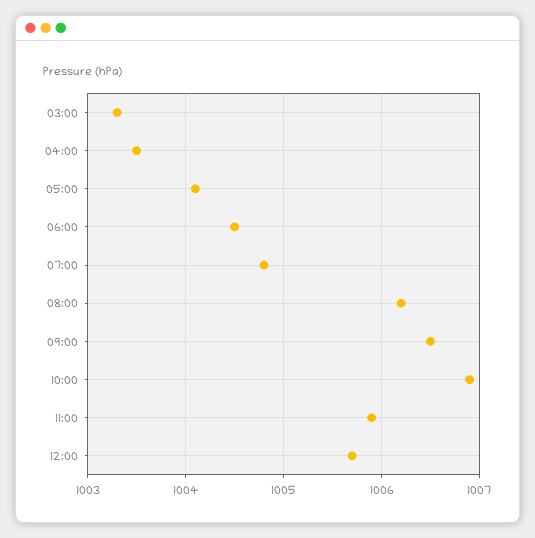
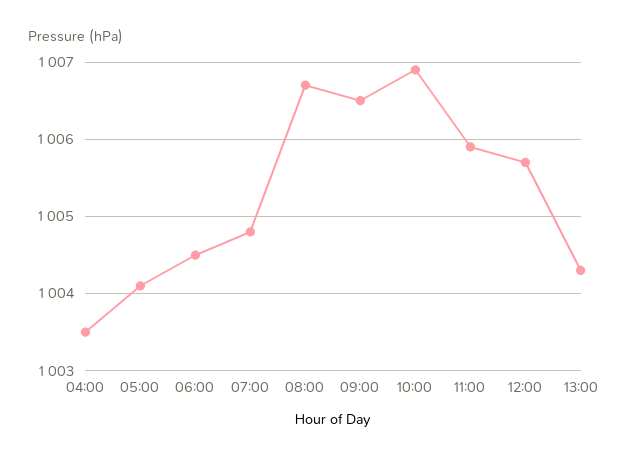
03:00: 1003.3 -> none
08:00: 1006.2 -> 1006.7
13:00: none -> 1004.3

